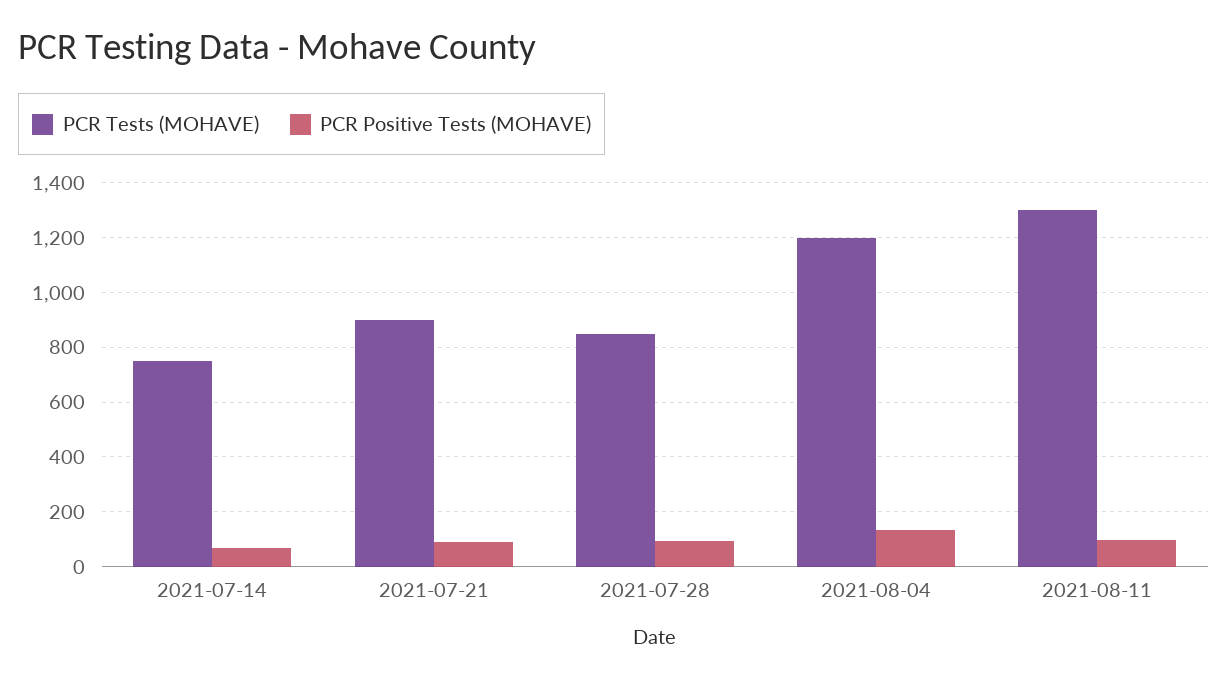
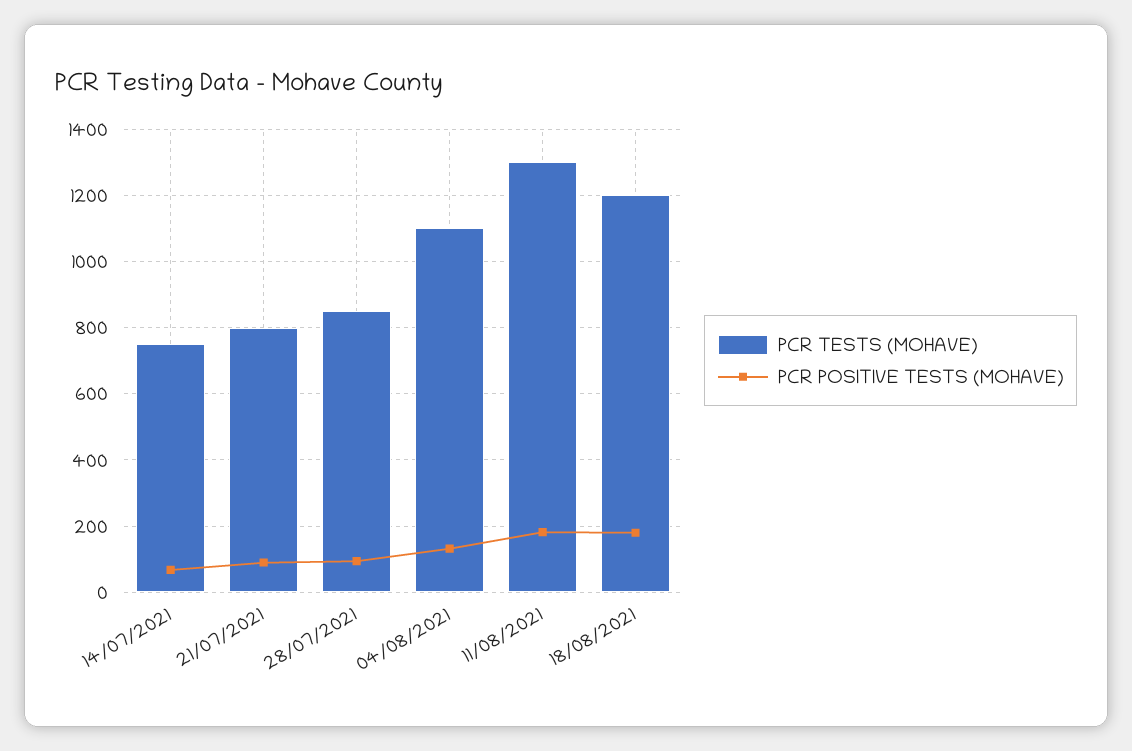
PCR Tests (MOHAVE), 2021-07-21: 900 -> 800
PCR Tests (MOHAVE), 2021-08-04: 1200 -> 1100
PCR Positive Tests (MOHAVE), 2021-08-11: 100 -> 180
PCR Tests (MOHAVE), 18/08/2021: none -> 1200
PCR Positive Tests (MOHAVE), 18/08/2021: none -> 180

